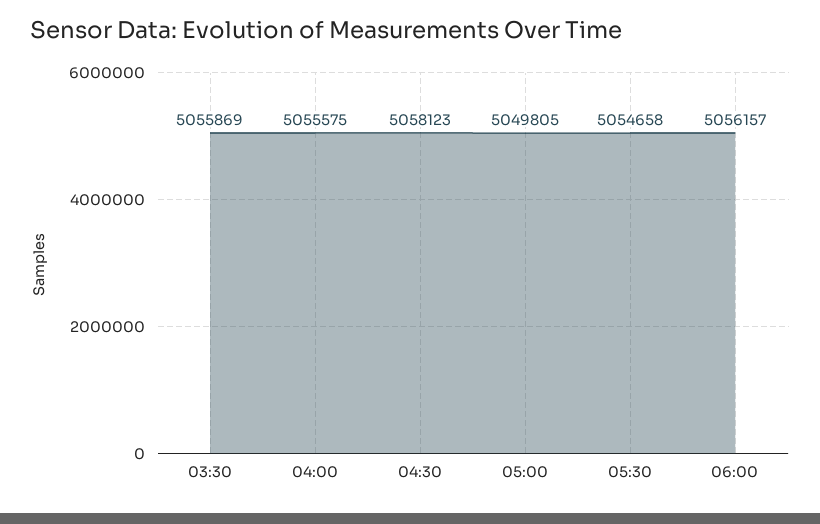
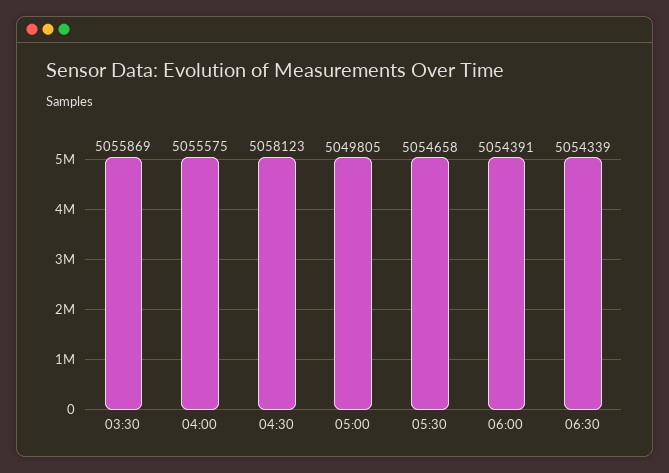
06:00: 5056157 -> 5054391
06:30: none -> 5054339

